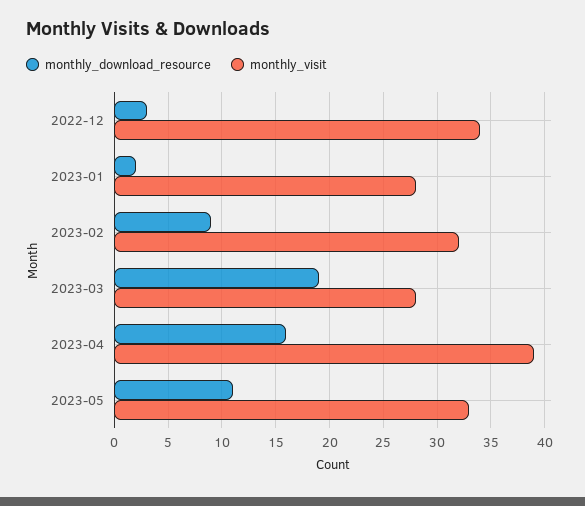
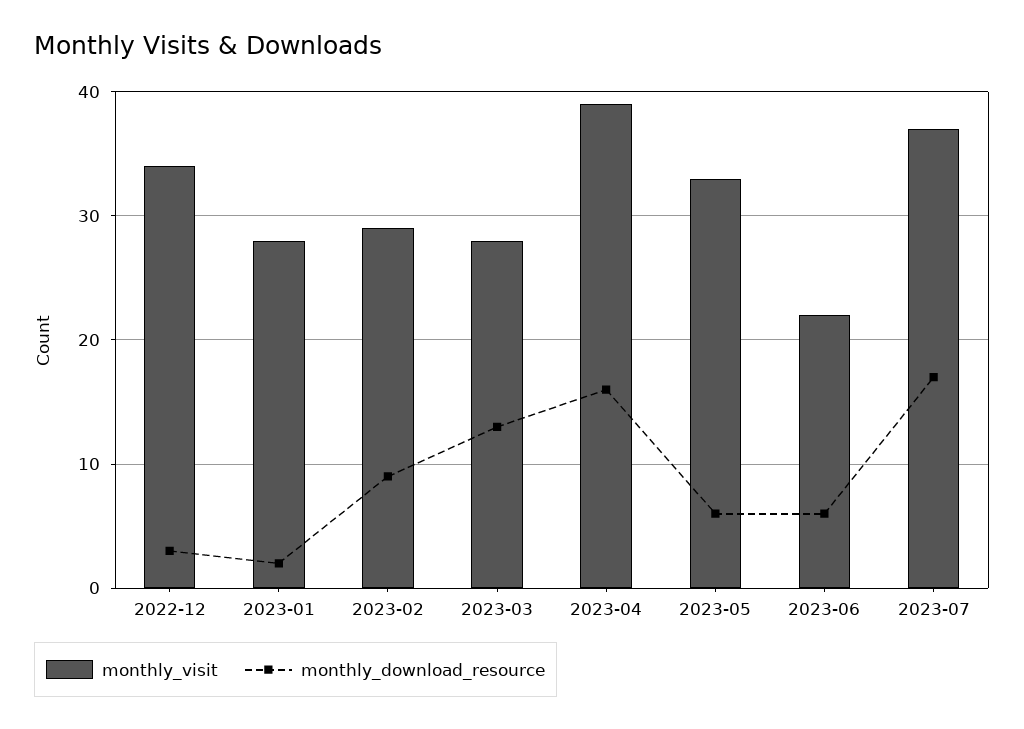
monthly_visit, 2023-02: 32 -> 29
monthly_download_resource, 2023-03: 19 -> 13
monthly_download_resource, 2023-05: 11 -> 6
monthly_visit, 2023-06: none -> 22
monthly_download_resource, 2023-06: none -> 6
monthly_visit, 2023-07: none -> 37
monthly_download_resource, 2023-07: none -> 17

